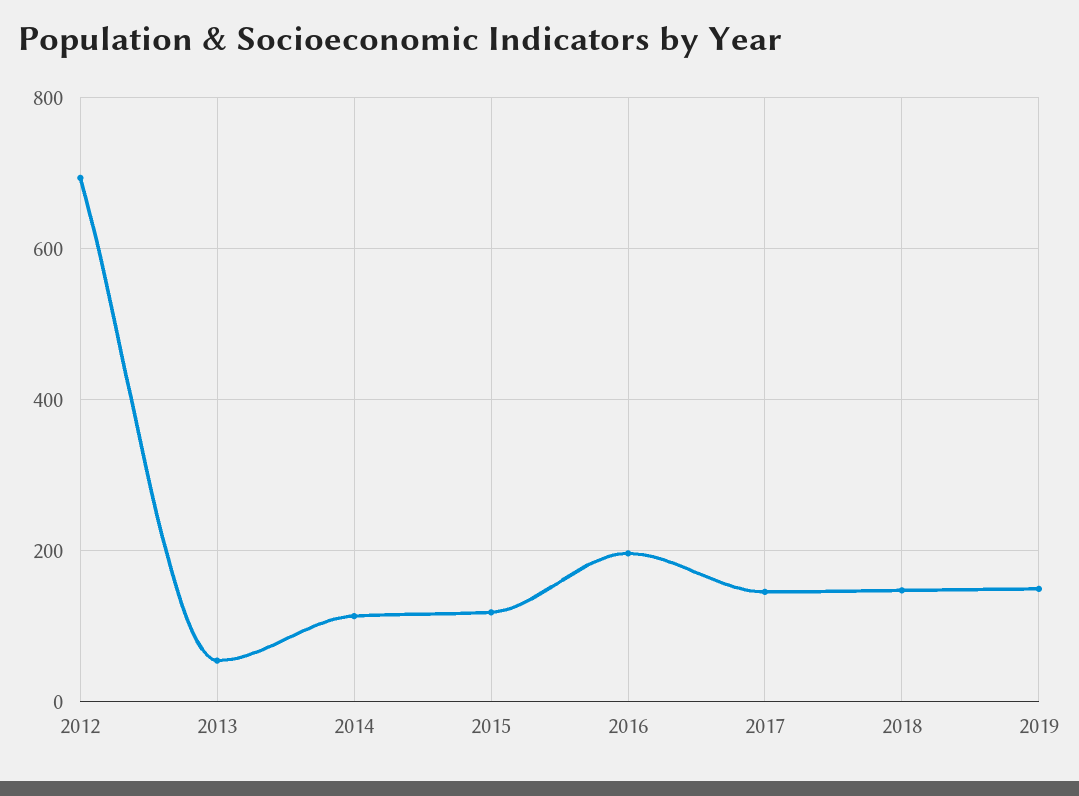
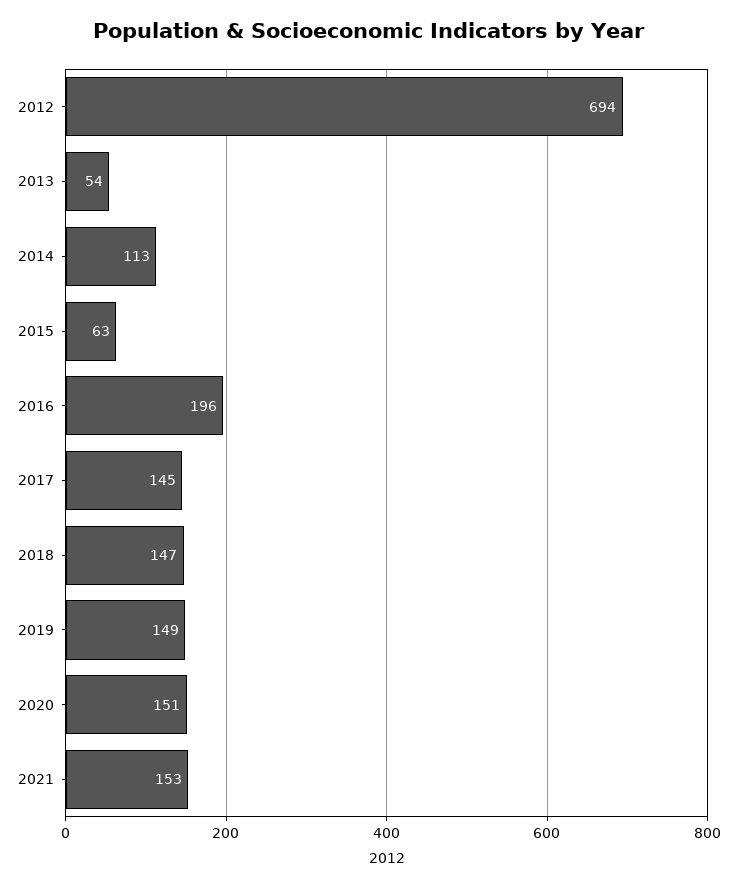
2015: 120 -> 63
2020: none -> 151
2021: none -> 153

